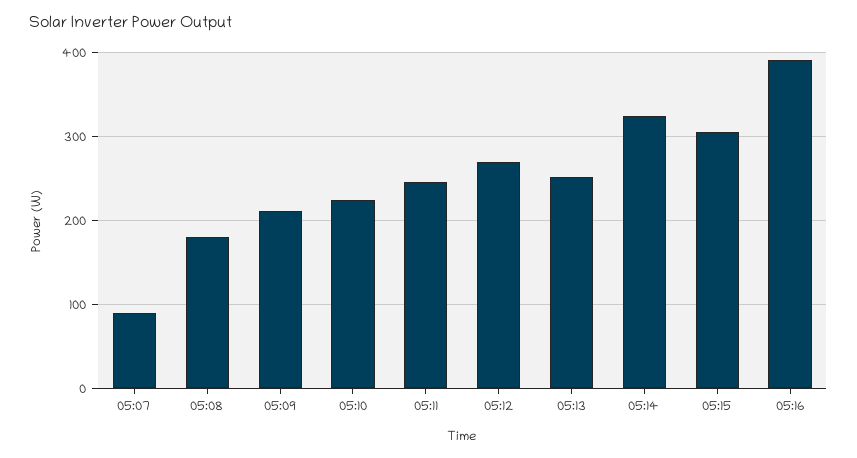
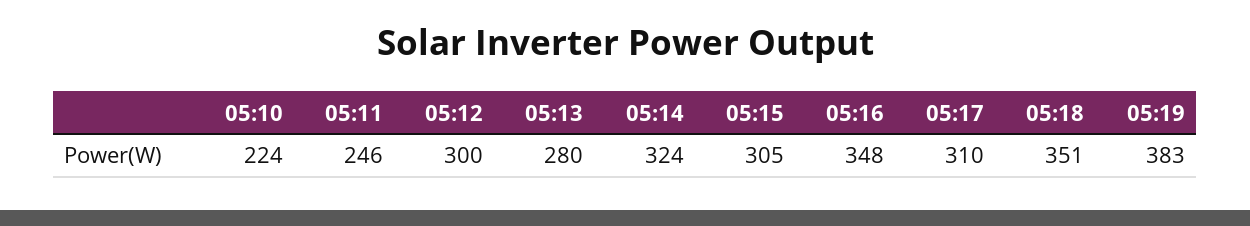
05:07: 90 -> none
05:08: 180 -> none
05:09: 210 -> none
05:12: 270 -> 300
05:13: 250 -> 280
05:16: 390 -> 348
05:17: none -> 310
05:18: none -> 351
05:19: none -> 383

